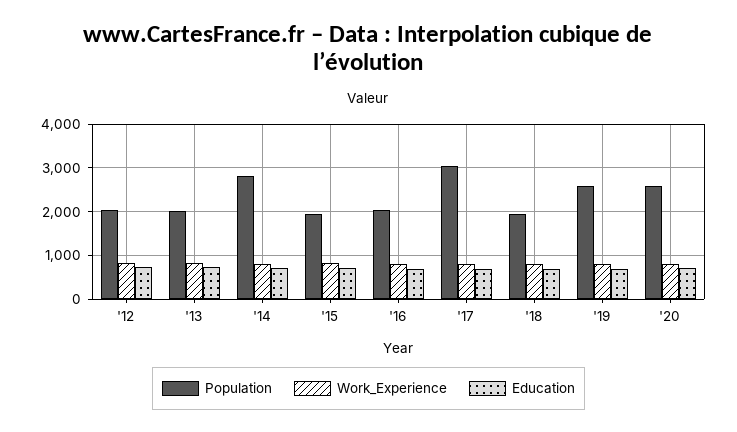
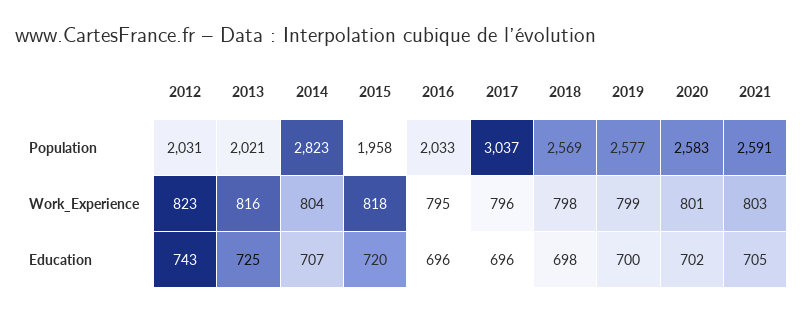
Population, '18: 2000 -> 2569
Population, 2021: none -> 2591
Work_Experience, 2021: none -> 803
Education, 2021: none -> 705

